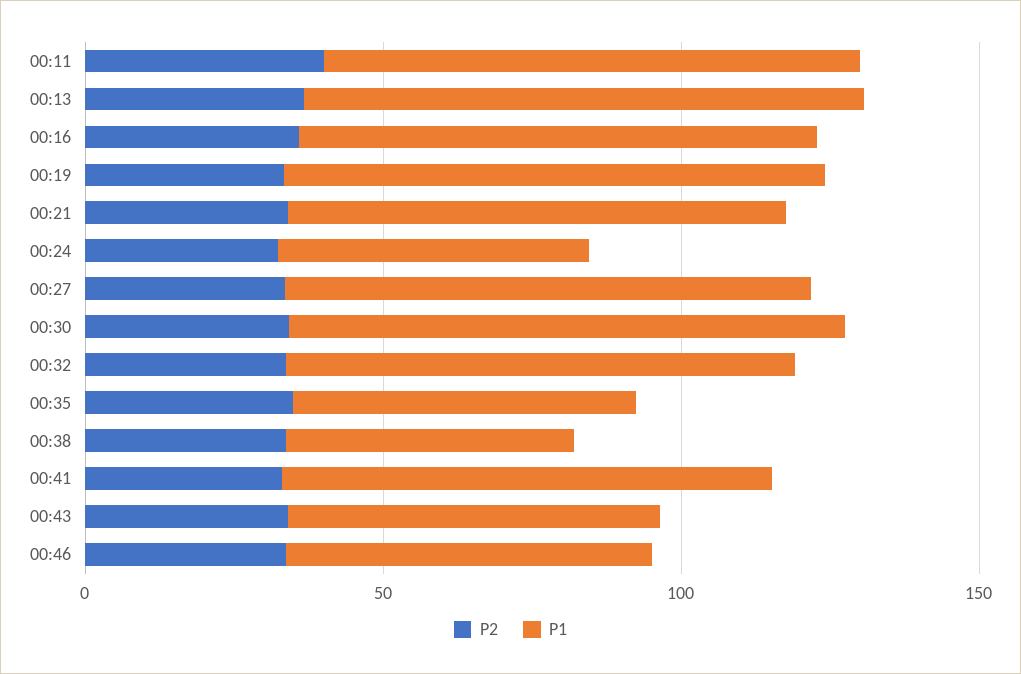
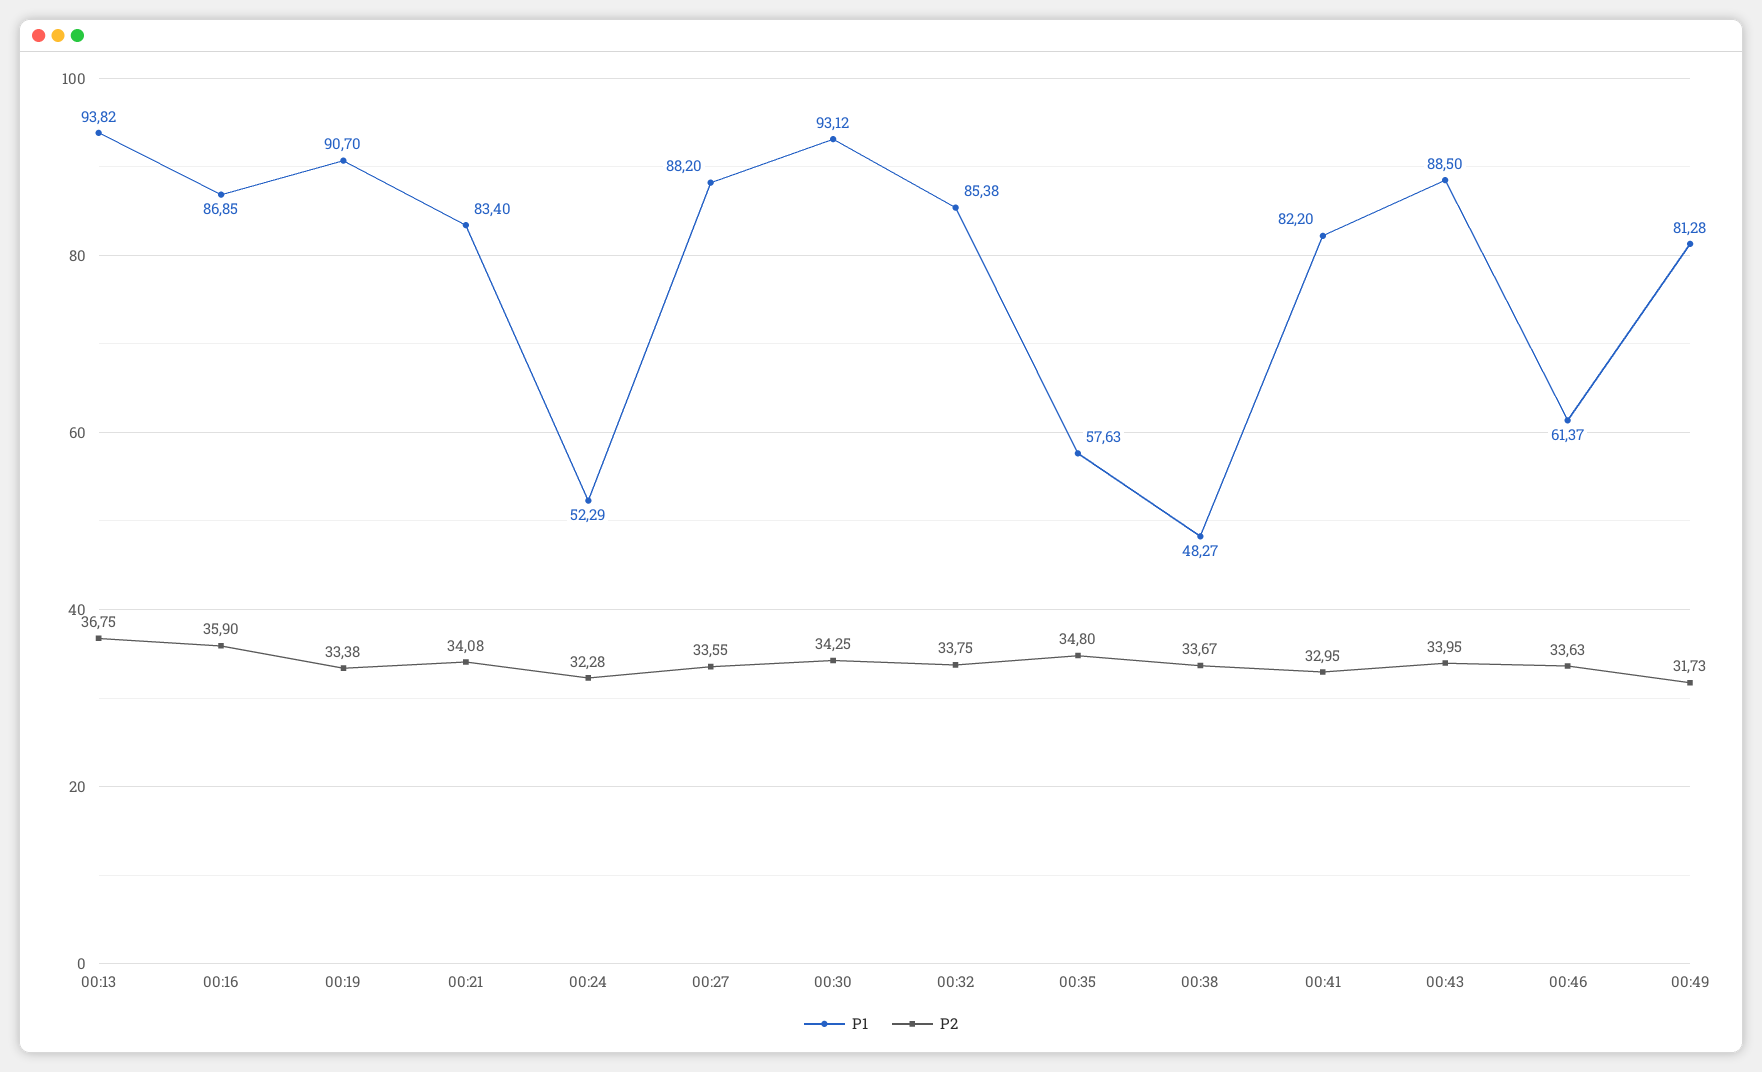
P2, 00:11: 40 -> none
P1, 00:11: 90 -> none
P1, 00:43: 60 -> 88.5
P1, 00:49: none -> 81.28
P2, 00:49: none -> 31.73

